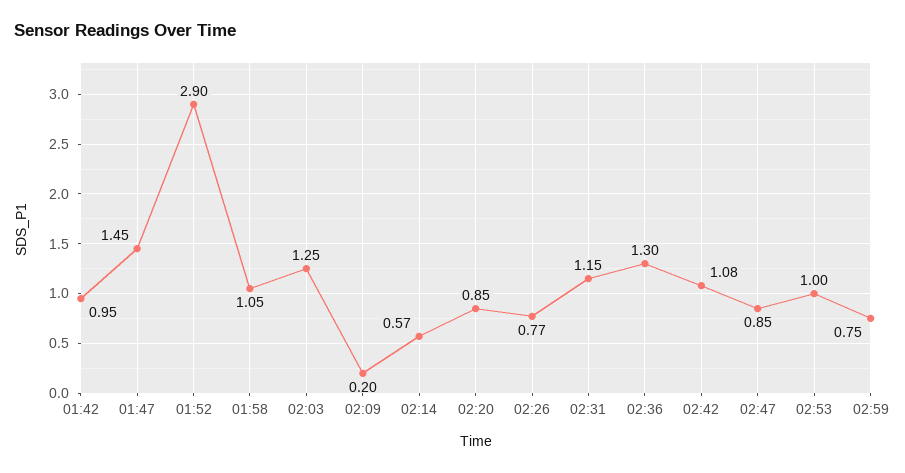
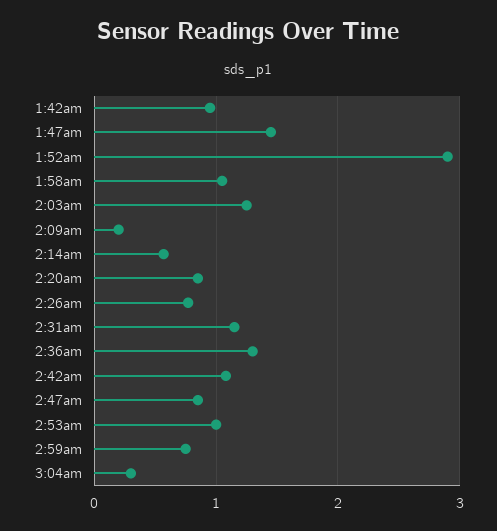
3:04am: none -> 0.3

